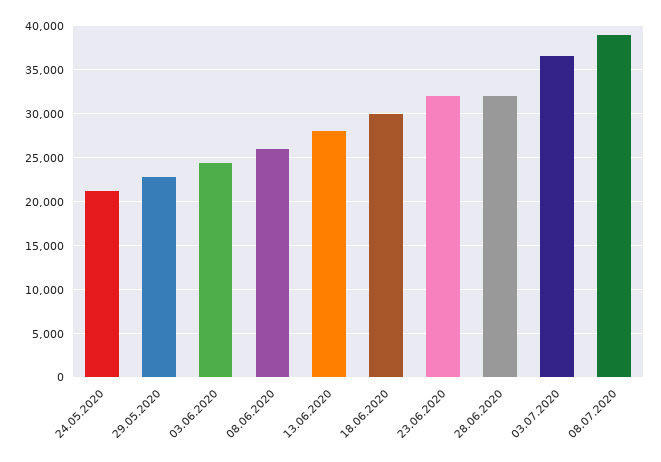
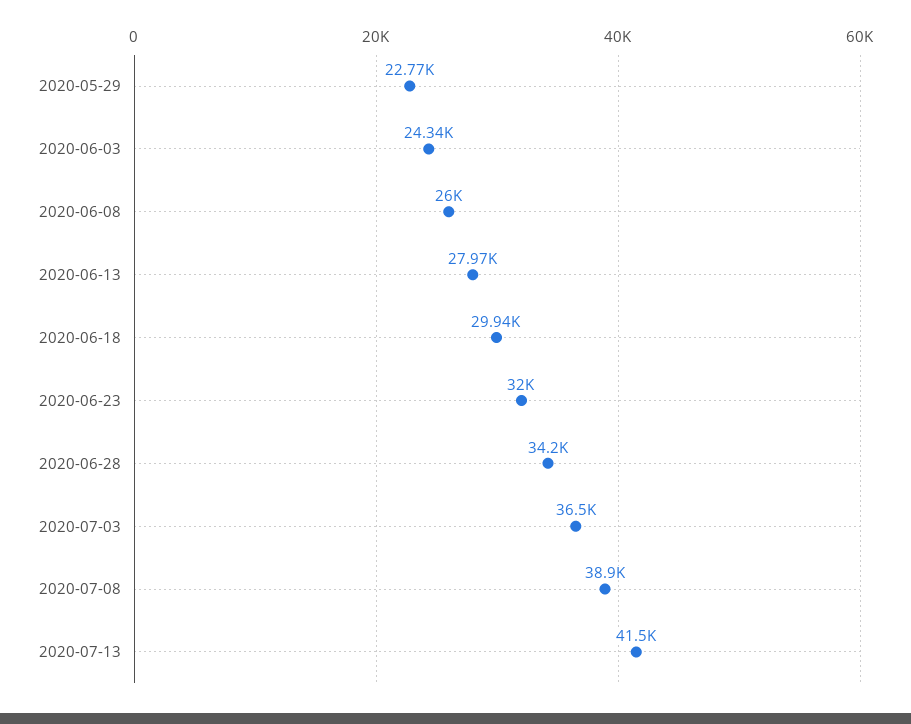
24.05.2020: 21000 -> none
28.06.2020: 32000 -> 34200
2020-07-13: none -> 41500

